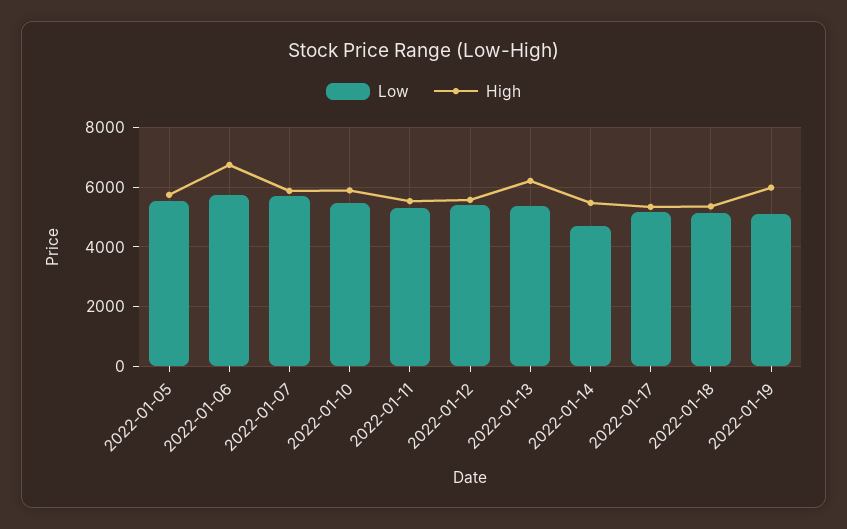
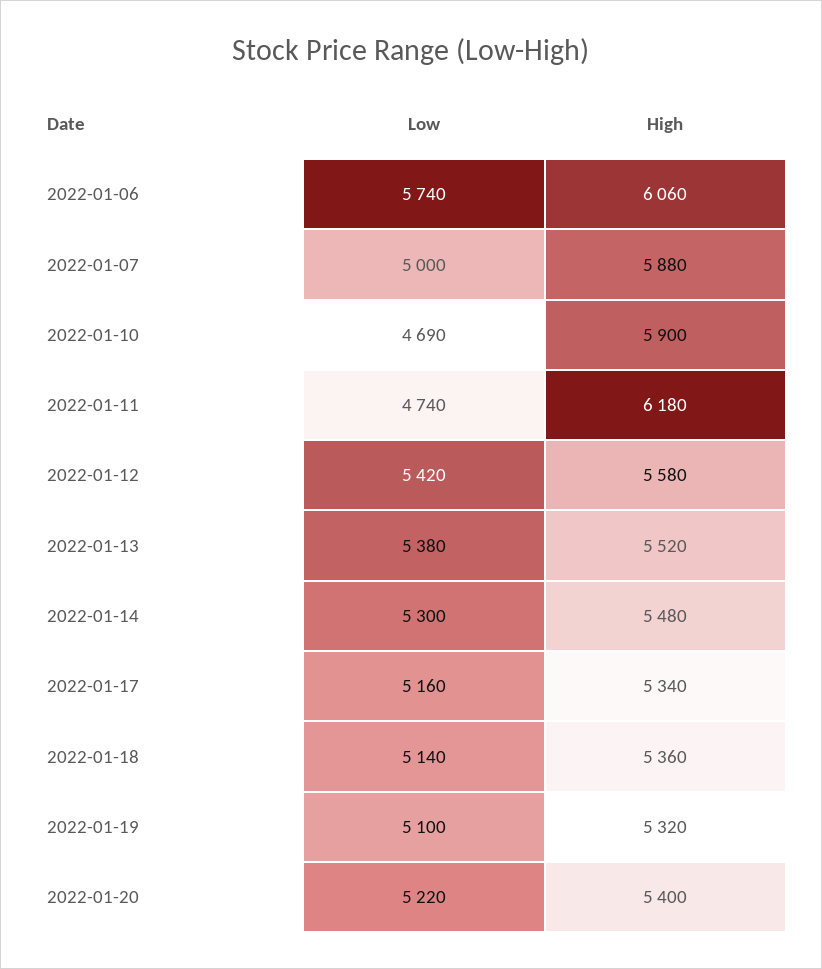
Low, 2022-01-05: 5500 -> none
High, 2022-01-05: 5750 -> none
High, 2022-01-06: 6750 -> 6060
Low, 2022-01-07: 5750 -> 5000
Low, 2022-01-10: 5500 -> 4690
Low, 2022-01-11: 5250 -> 4740
High, 2022-01-11: 5500 -> 6180
High, 2022-01-13: 6250 -> 5520
Low, 2022-01-14: 4750 -> 5300
High, 2022-01-19: 6000 -> 5320
Low, 2022-01-20: none -> 5220
High, 2022-01-20: none -> 5400

